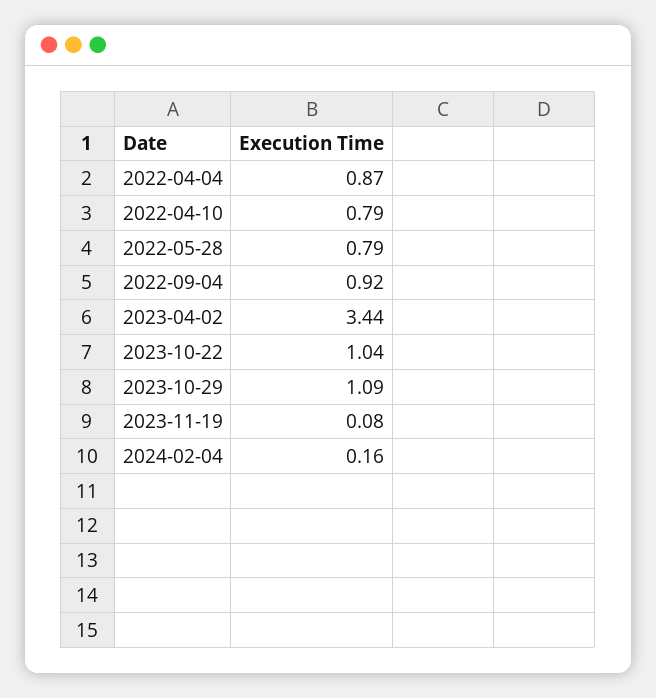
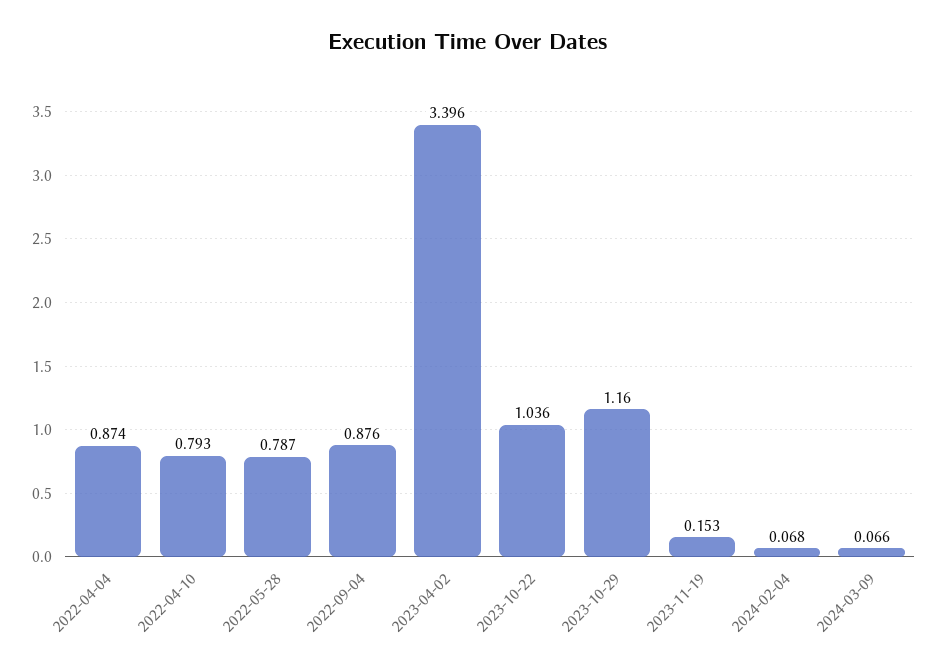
2022-09-04: 0.92 -> 0.876
2023-04-02: 3.44 -> 3.396
2023-10-29: 1.09 -> 1.16
2023-11-19: 0.08 -> 0.153
2024-02-04: 0.16 -> 0.068
2024-03-09: none -> 0.066

